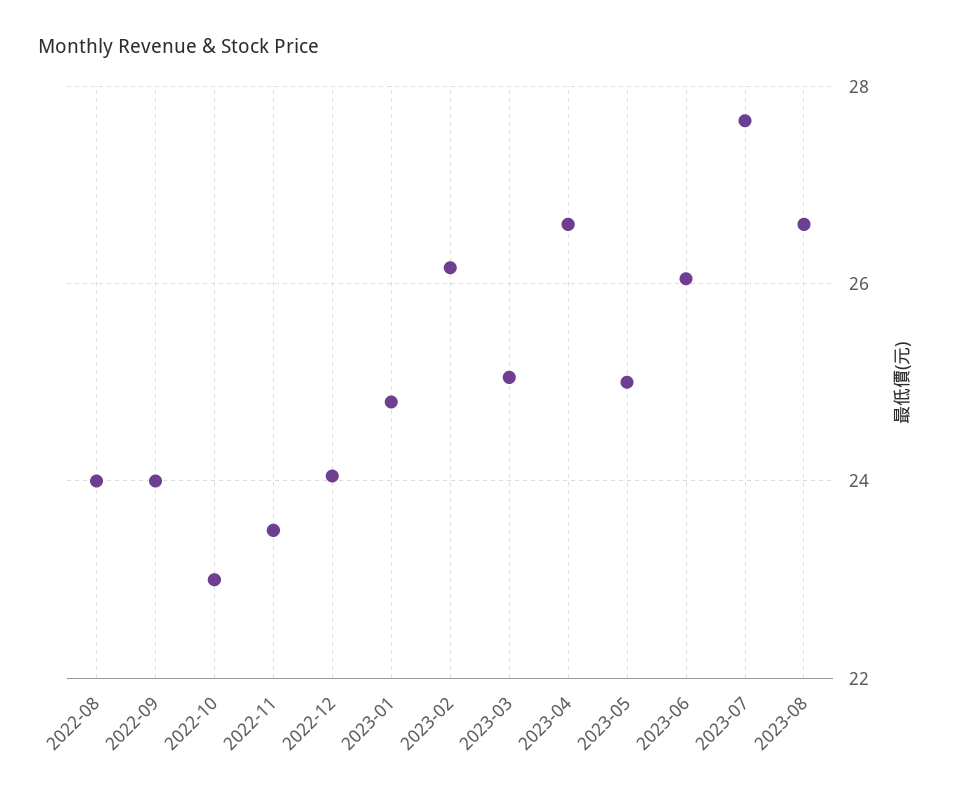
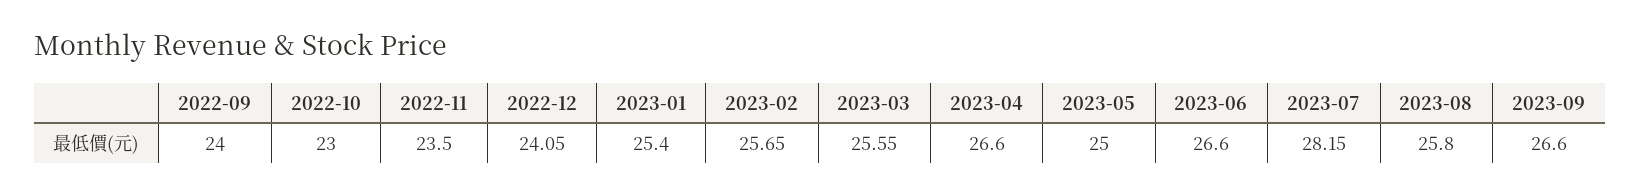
2022-08: 24 -> none
2023-01: 24.8 -> 25.4
2023-02: 26.2 -> 25.65
2023-03: 25 -> 25.55
2023-06: 26 -> 26.6
2023-07: 27.6 -> 28.15
2023-08: 26.6 -> 25.8
2023-09: none -> 26.6

